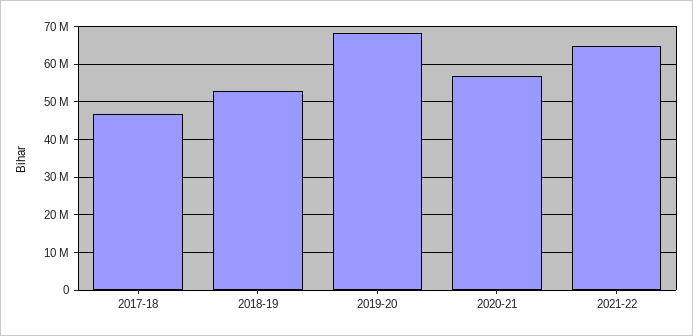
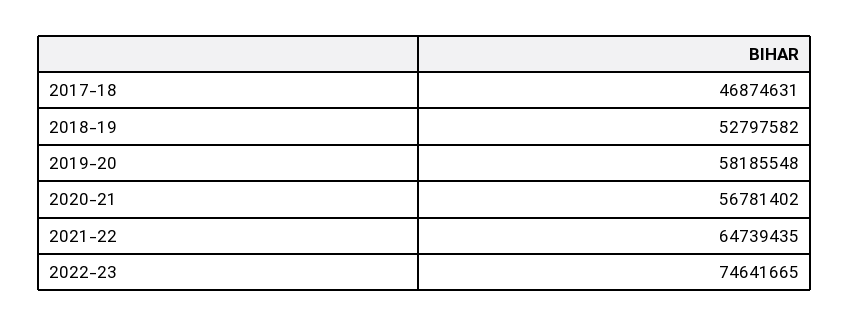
2019-20: 68000000 -> 58185548
2022-23: none -> 74641665

